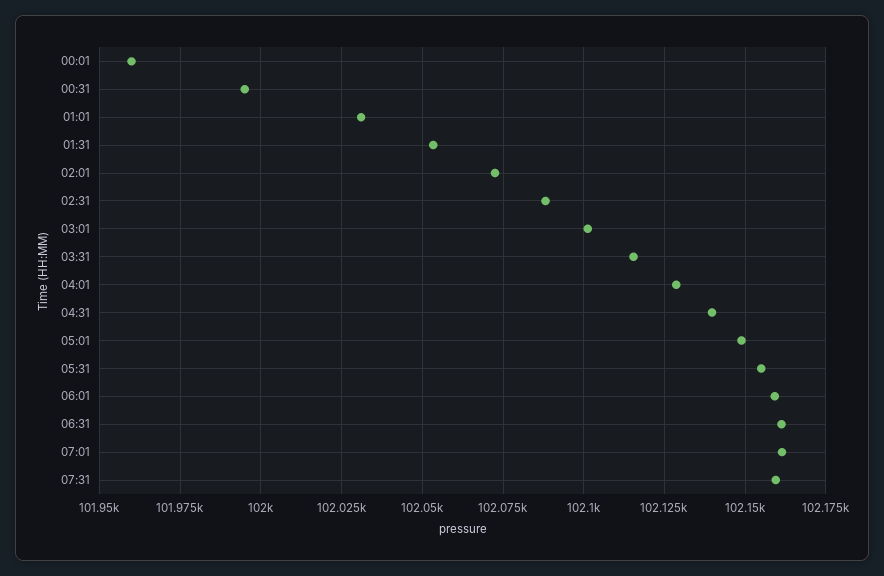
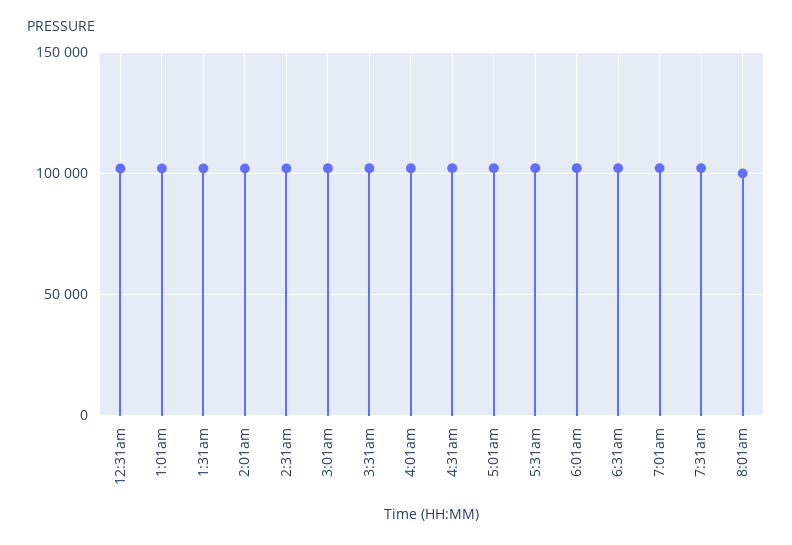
00:01: 101960 -> none
8:01am: none -> 100000

